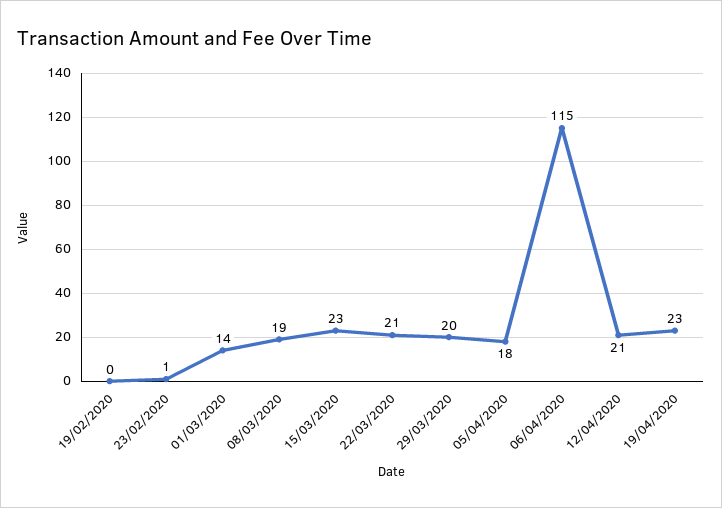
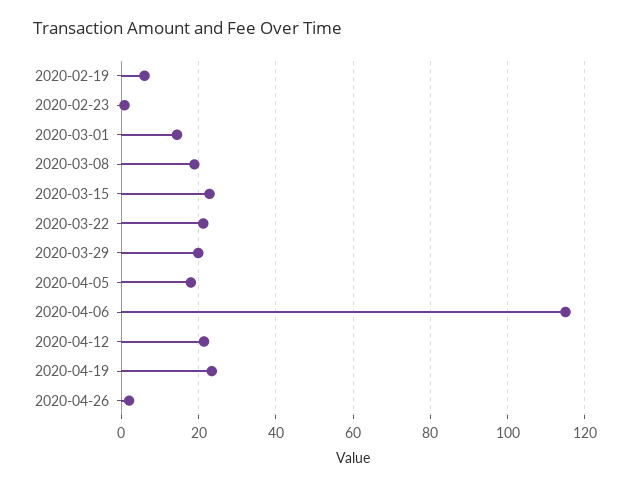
19/02/2020: 0 -> 6
2020-04-26: none -> 2

